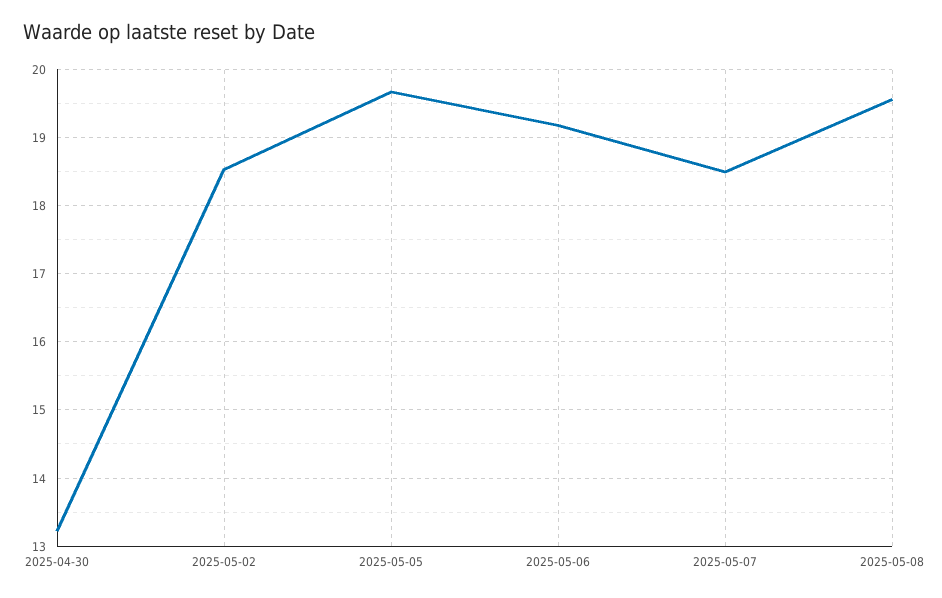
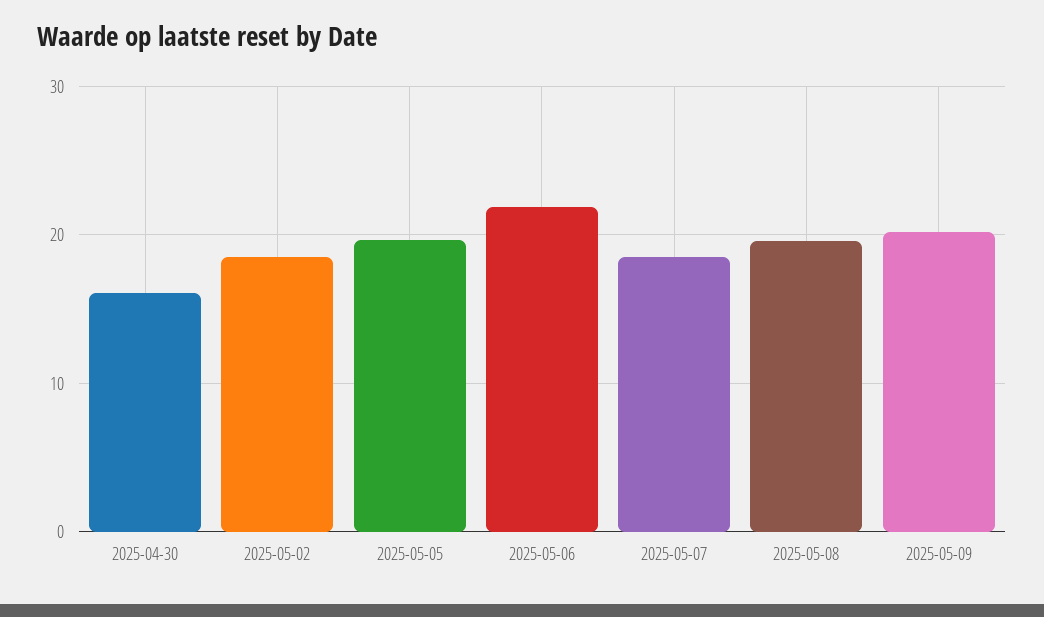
2025-04-30: 13.2 -> 16
2025-05-06: 19.2 -> 22
2025-05-09: none -> 20

